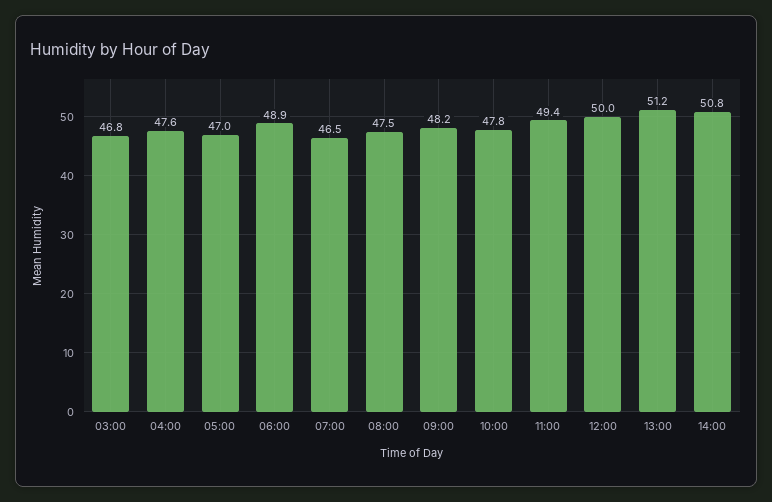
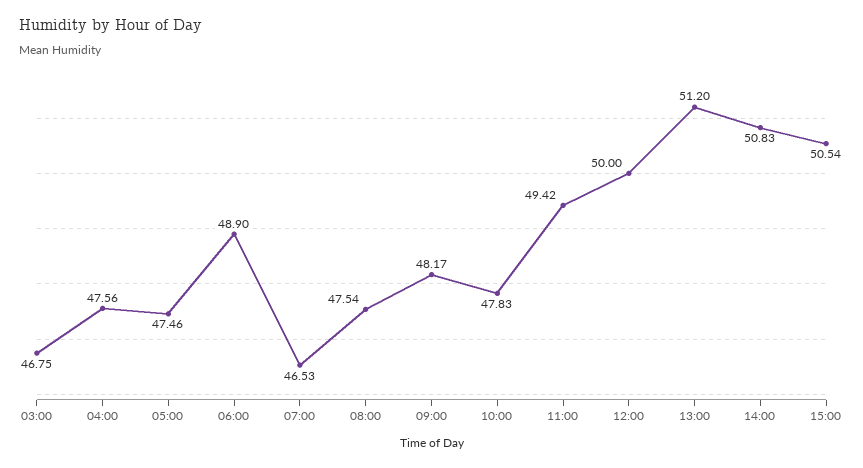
05:00: 47 -> 47.46
15:00: none -> 50.54

